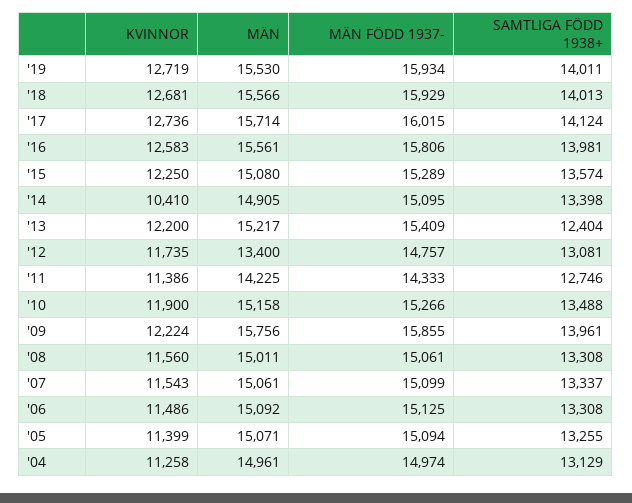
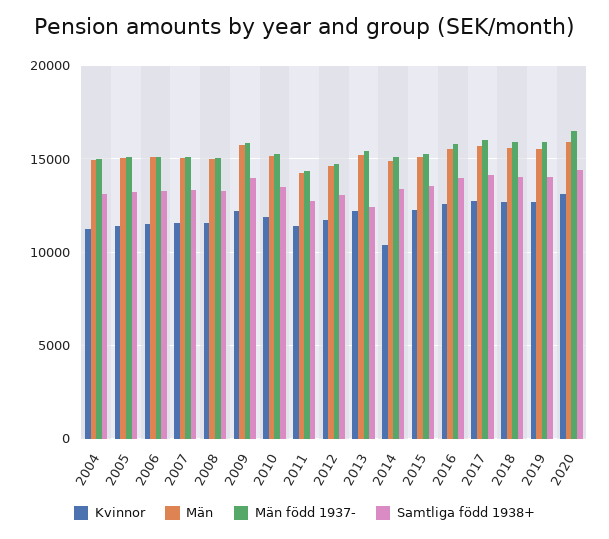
MÄN, '12: 13400 -> 14500
KVINNOR, 2020: none -> 13000
MÄN, 2020: none -> 16000
MÄN FÖDD 1937-, 2020: none -> 16500
SAMTLIGA FÖDD 1938+, 2020: none -> 14500

